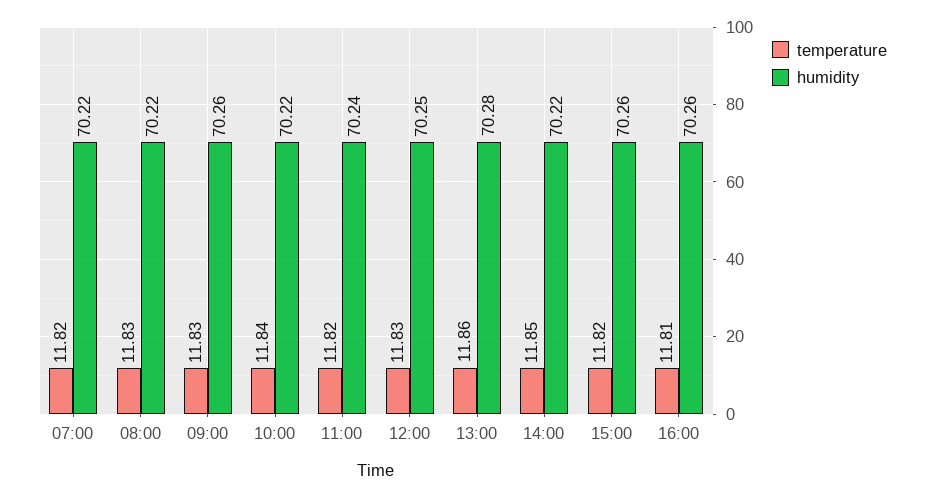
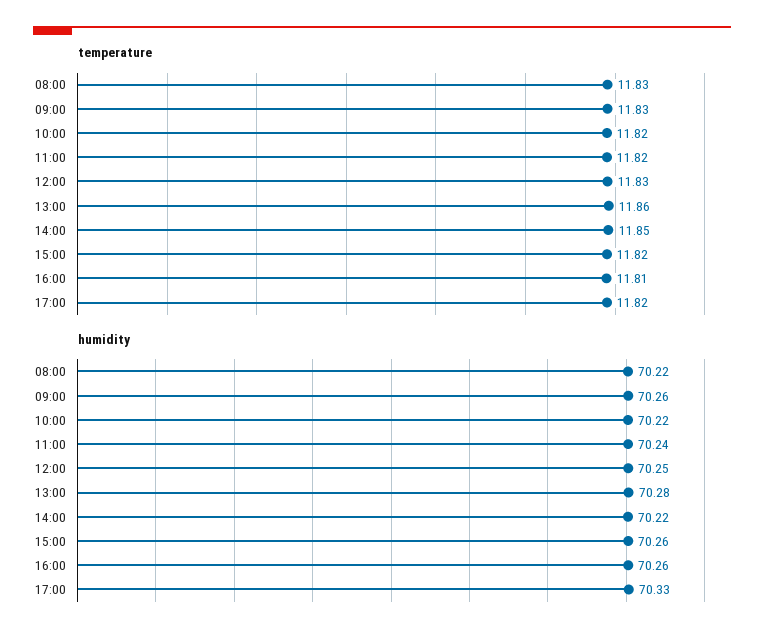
temperature, 07:00: 11.82 -> none
humidity, 07:00: 70.22 -> none
temperature, 10:00: 11.84 -> 11.82
temperature, 17:00: none -> 11.82
humidity, 17:00: none -> 70.33

